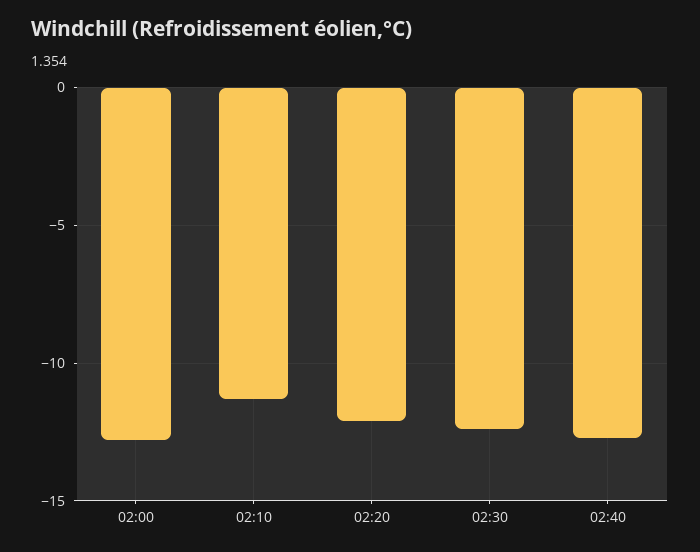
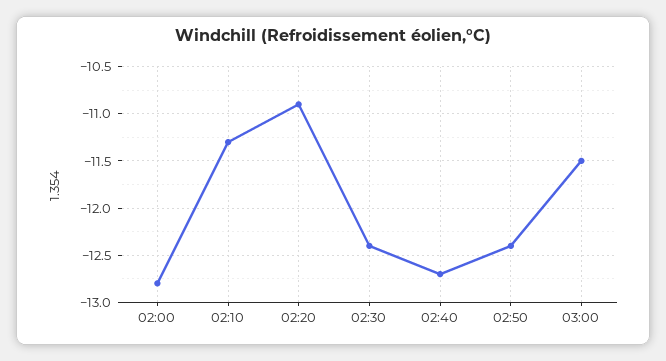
02:20: -12 -> -10.9
02:50: none -> -12.4
03:00: none -> -11.5

